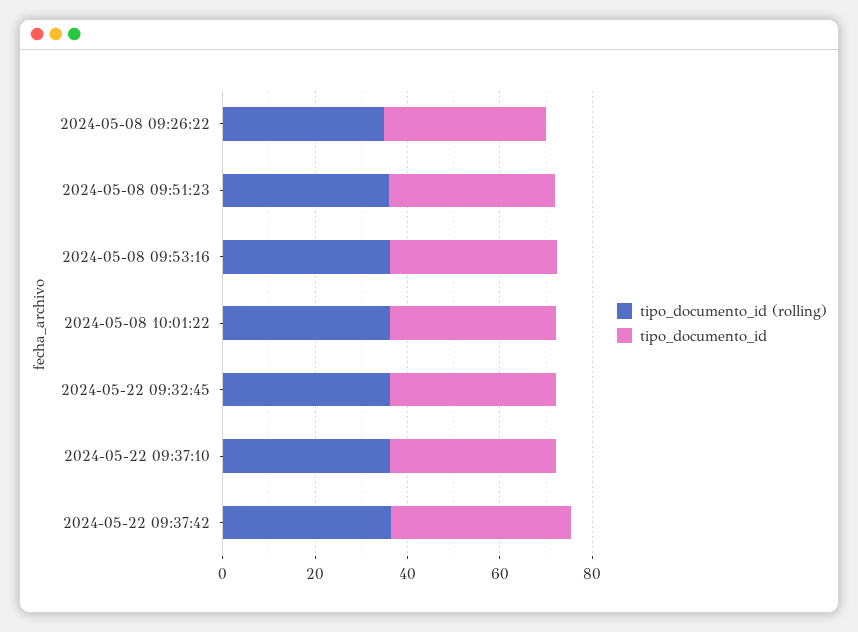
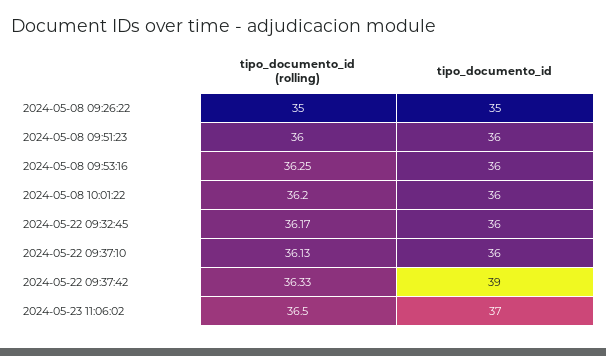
tipo_documento_id (rolling), 2024-05-23 11:06:02: none -> 36.5
tipo_documento_id, 2024-05-23 11:06:02: none -> 37

